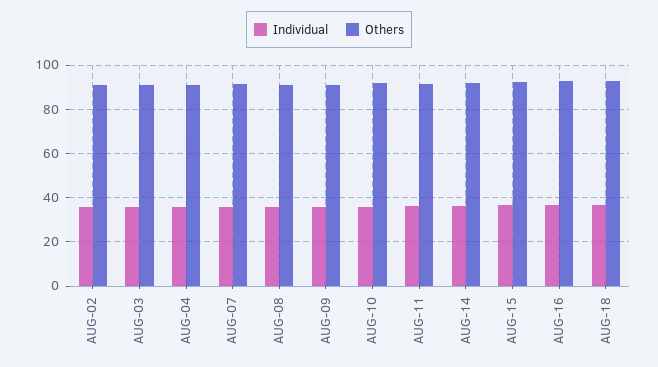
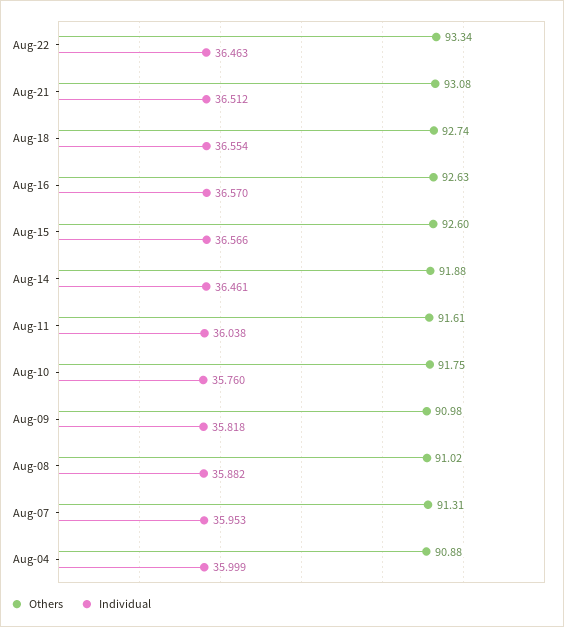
Individual, AUG-02: 35 -> none
Others, AUG-02: 90 -> none
Individual, AUG-03: 35 -> none
Others, AUG-03: 90 -> none
Others, Aug-22: none -> 93.34
Individual, Aug-22: none -> 36.463
Others, Aug-21: none -> 93.08
Individual, Aug-21: none -> 36.512

